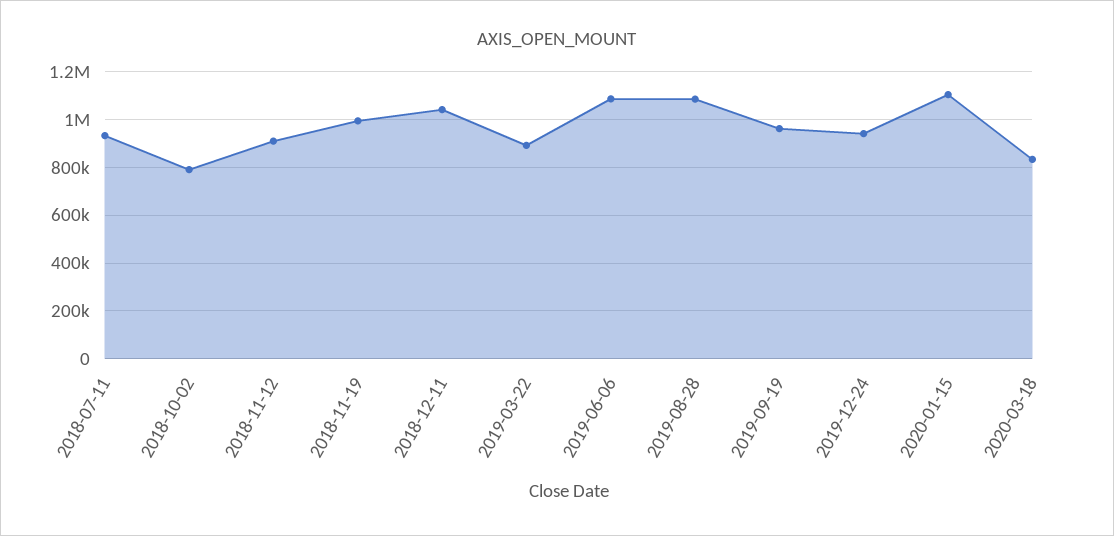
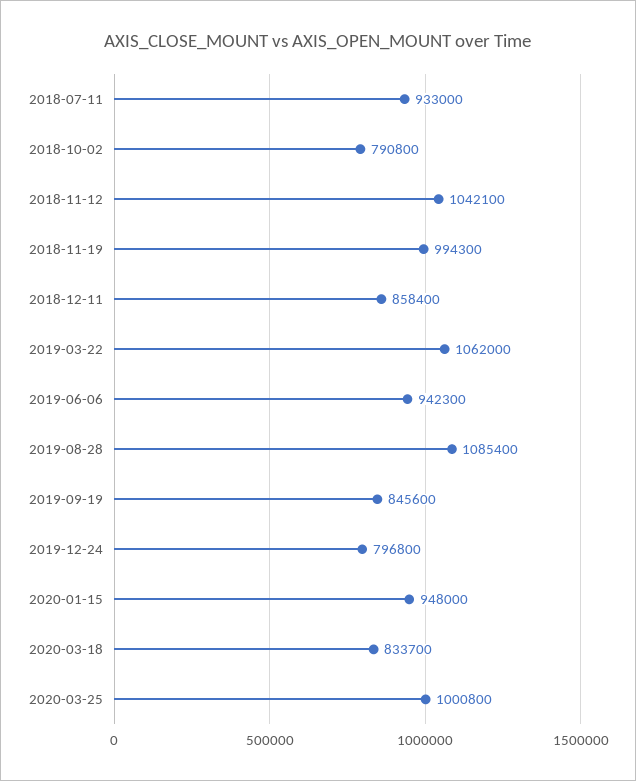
2018-11-12: 900000 -> 1042100
2018-12-11: 1050000 -> 858400
2019-03-22: 900000 -> 1062000
2019-06-06: 1100000 -> 942300
2019-09-19: 950000 -> 845600
2019-12-24: 950000 -> 796800
2020-01-15: 1100000 -> 948000
2020-03-25: none -> 1000800

